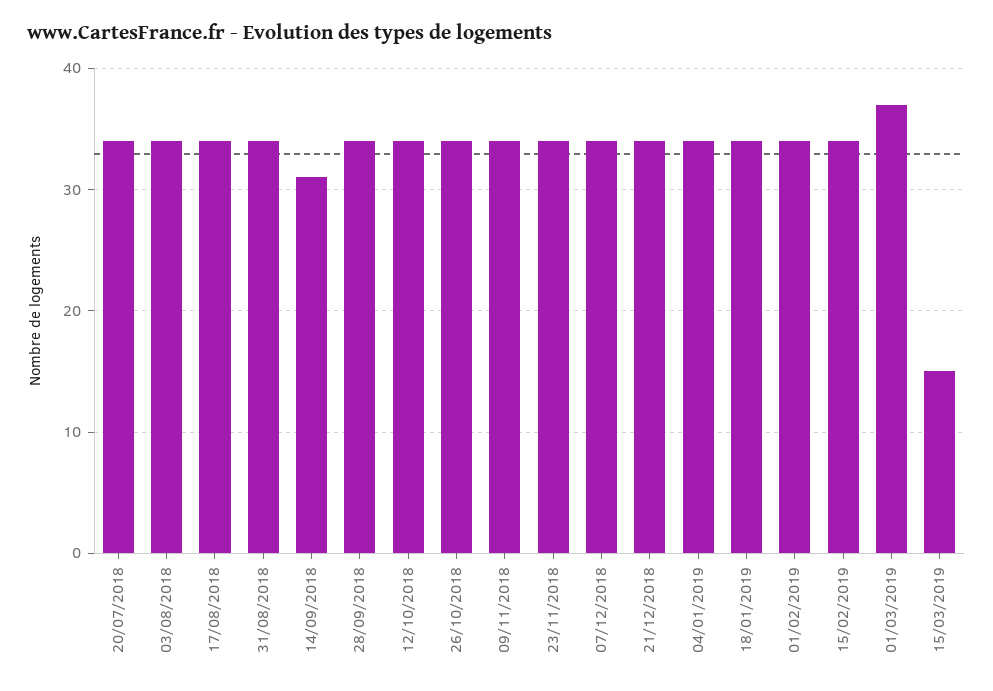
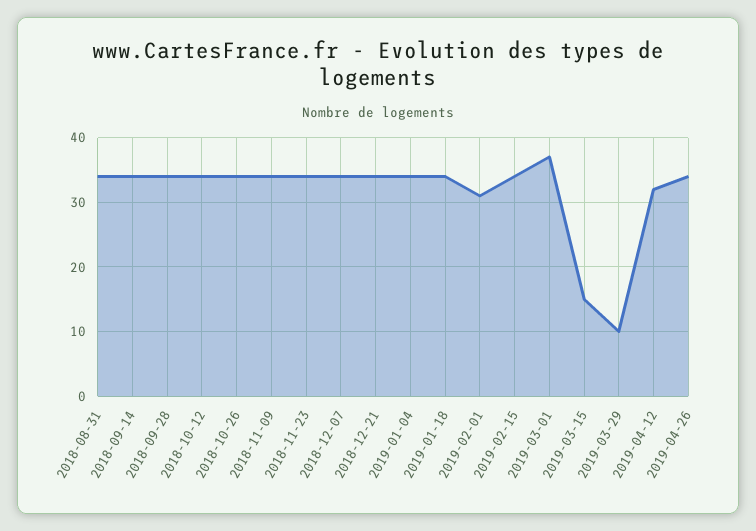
20/07/2018: 34 -> none
03/08/2018: 34 -> none
17/08/2018: 34 -> none
14/09/2018: 31 -> 34
01/02/2019: 34 -> 31
2019-03-29: none -> 10
2019-04-12: none -> 32
2019-04-26: none -> 34

